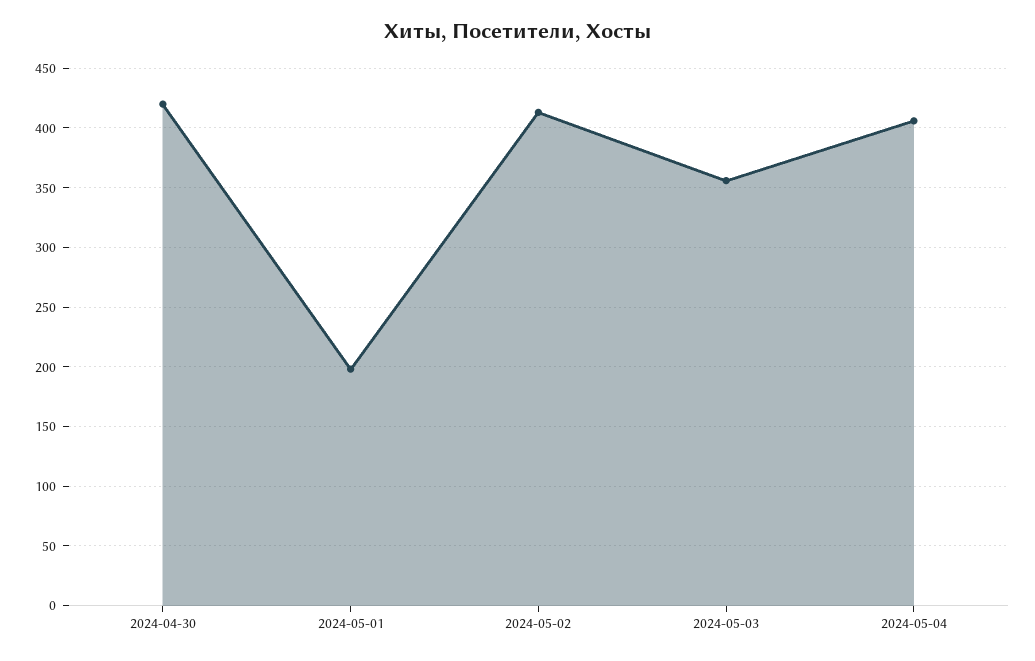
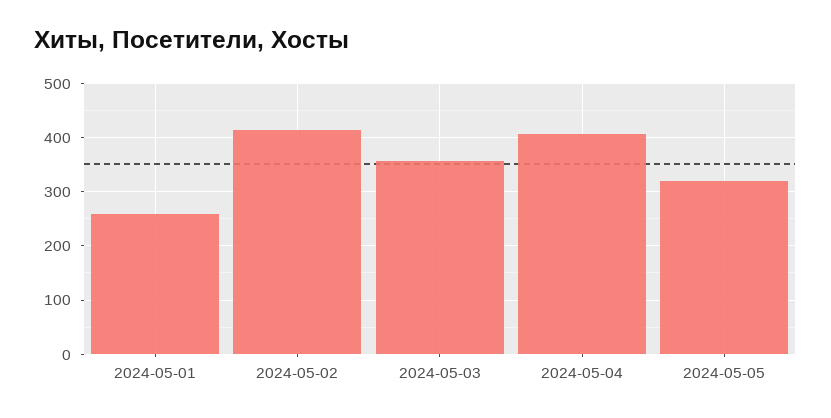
2024-04-30: 420 -> none
2024-05-01: 200 -> 260
2024-05-05: none -> 320

